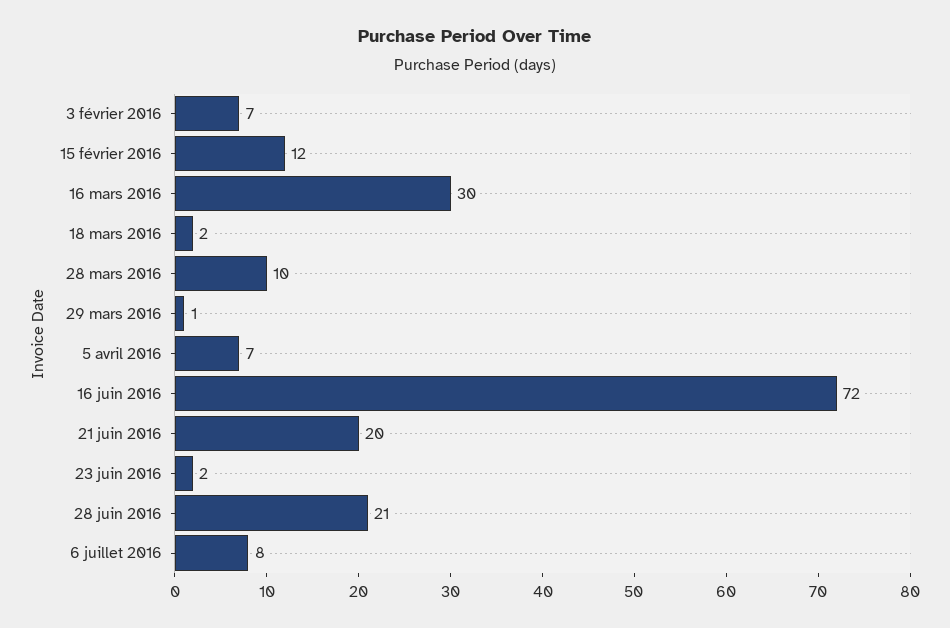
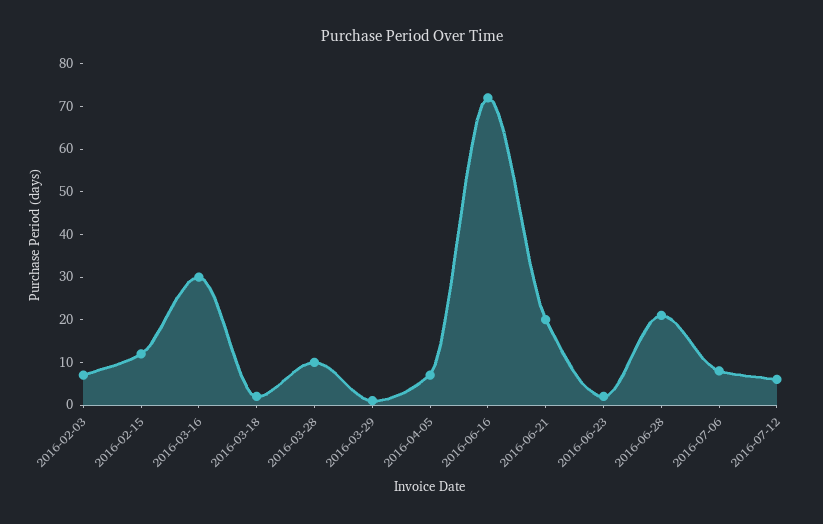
2016-07-12: none -> 5

